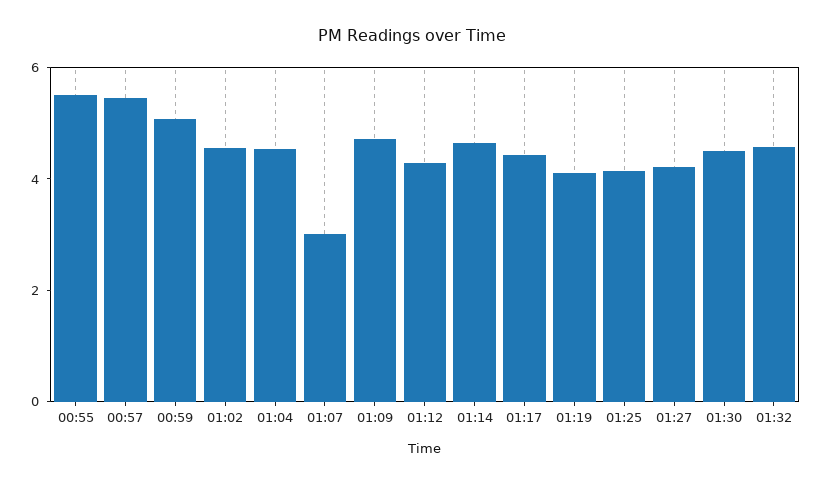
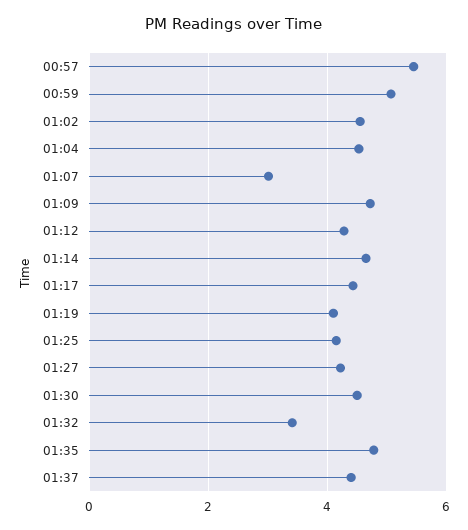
00:55: 5.5 -> none
01:32: 4.5 -> 3.4
01:35: none -> 4.8
01:37: none -> 4.4

